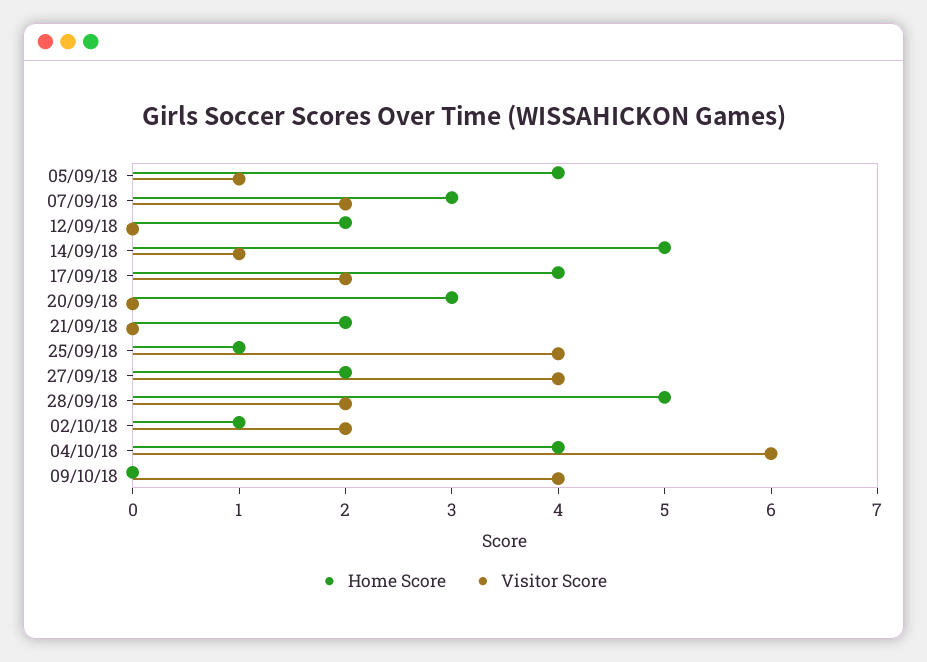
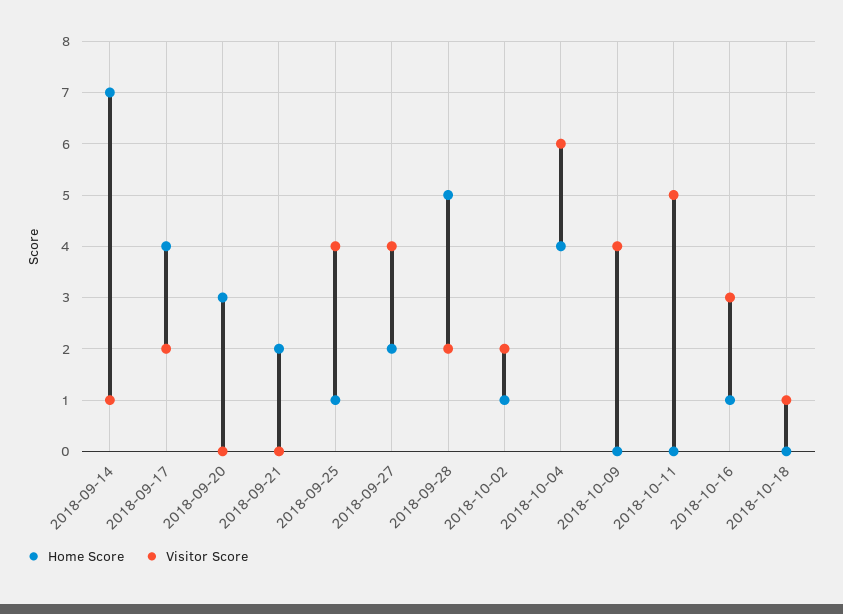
Home Score, 05/09/18: 4 -> none
Visitor Score, 05/09/18: 1 -> none
Home Score, 07/09/18: 3 -> none
Visitor Score, 07/09/18: 2 -> none
Home Score, 12/09/18: 2 -> none
Visitor Score, 12/09/18: 0 -> none
Home Score, 14/09/18: 5 -> 7
Home Score, 2018-10-11: none -> 0
Visitor Score, 2018-10-11: none -> 5
Home Score, 2018-10-16: none -> 1
Visitor Score, 2018-10-16: none -> 3
Home Score, 2018-10-18: none -> 0
Visitor Score, 2018-10-18: none -> 1

